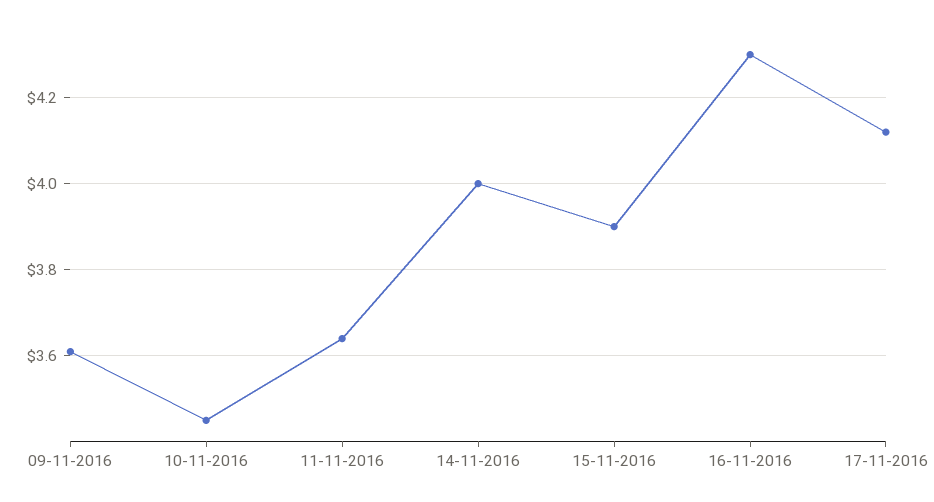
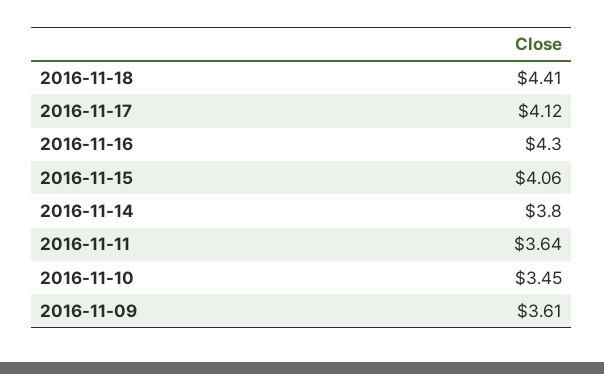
14-11-2016: 4 -> 3.8
15-11-2016: 3.9 -> 4.06
2016-11-18: none -> 4.41

